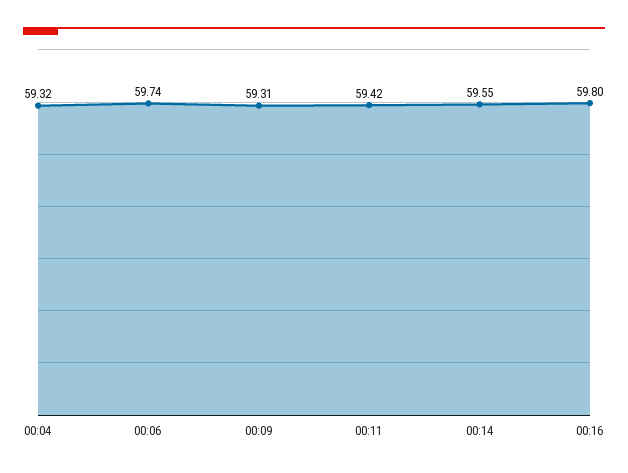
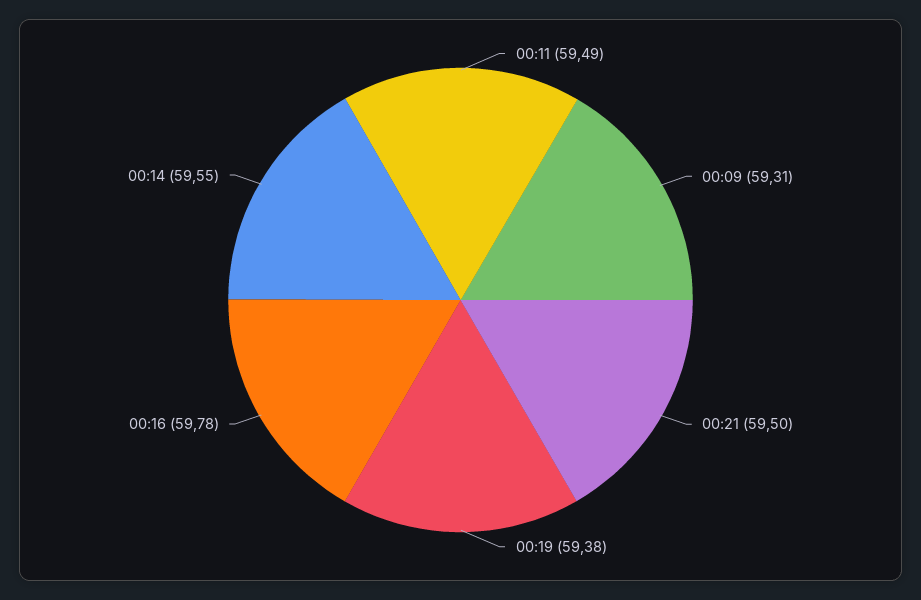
00:04: 59.32 -> none
00:06: 59.74 -> none
00:11: 59.42 -> 59.49
00:16: 59.8 -> 59.78
00:21: none -> 59.5
00:19: none -> 59.38

